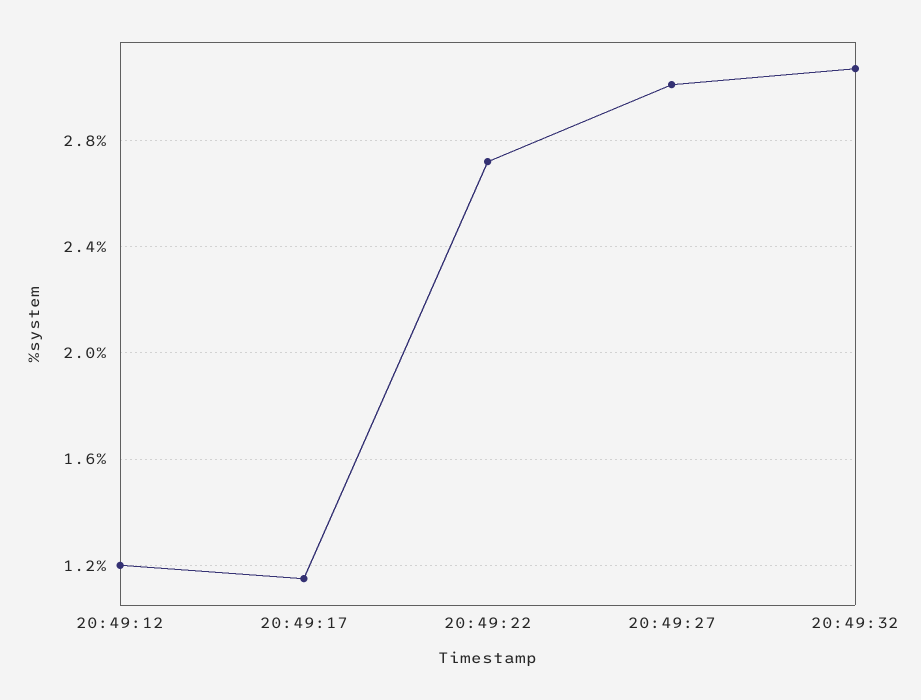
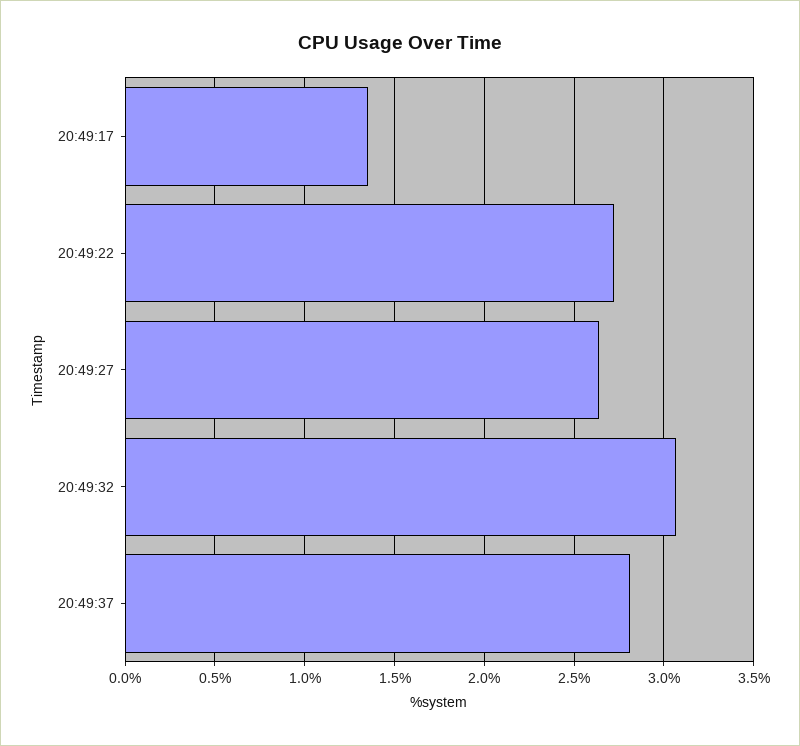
20:49:12: 1.2 -> none
20:49:17: 1.15 -> 1.35
20:49:27: 3 -> 2.65
20:49:37: none -> 2.8

